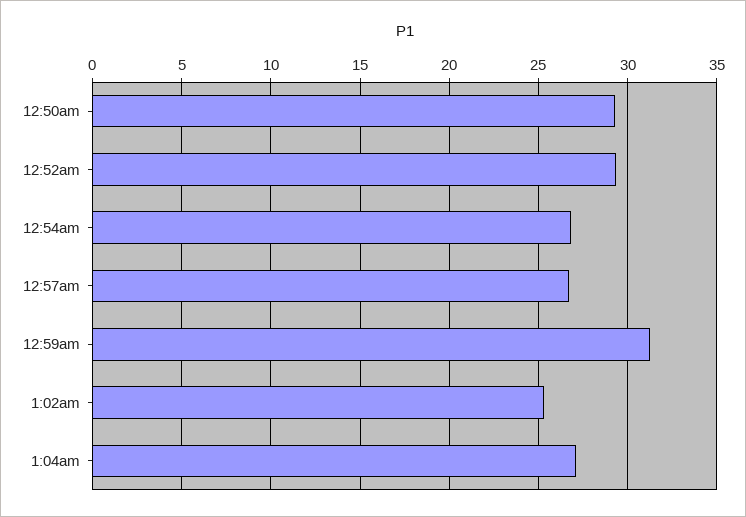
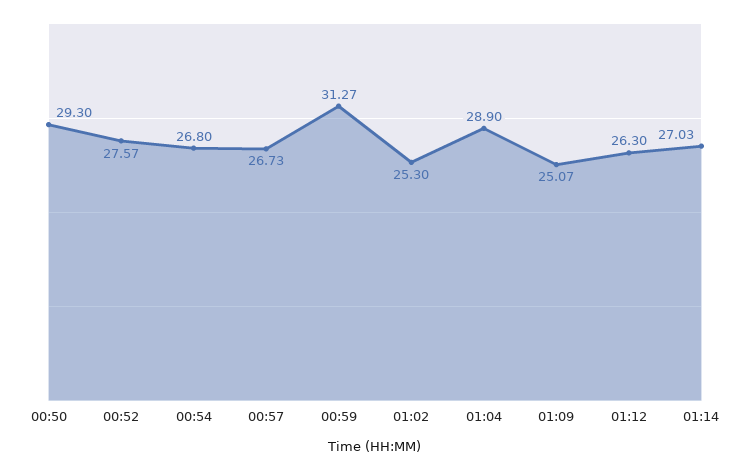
12:52am: 29.5 -> 27.57
1:04am: 27 -> 28.9
01:09: none -> 25.07
01:12: none -> 26.3
01:14: none -> 27.03

